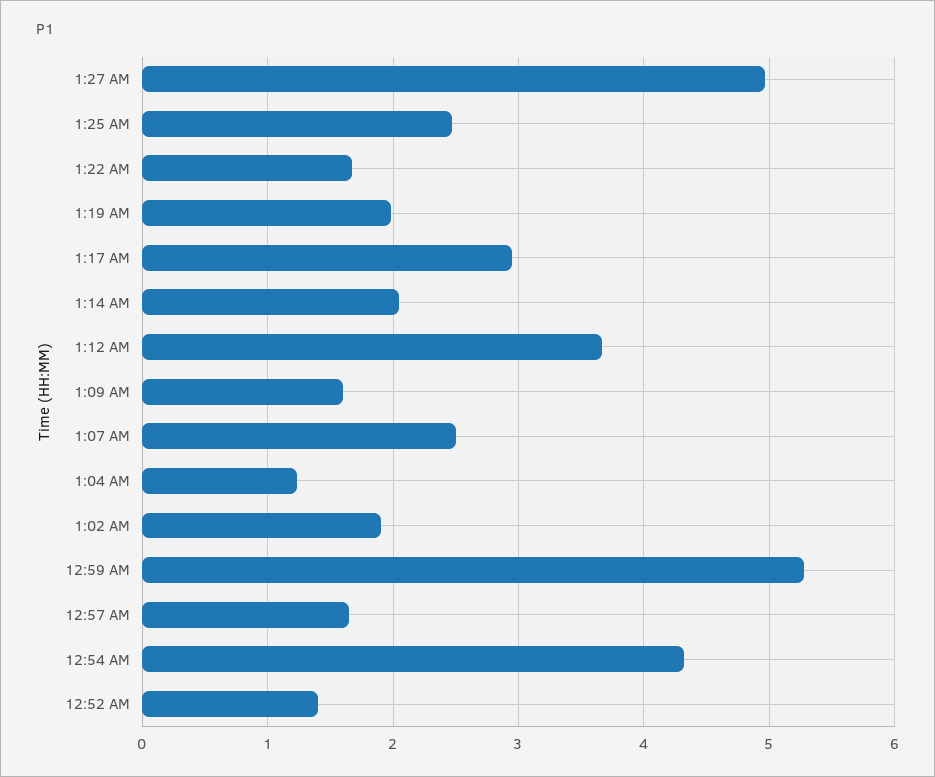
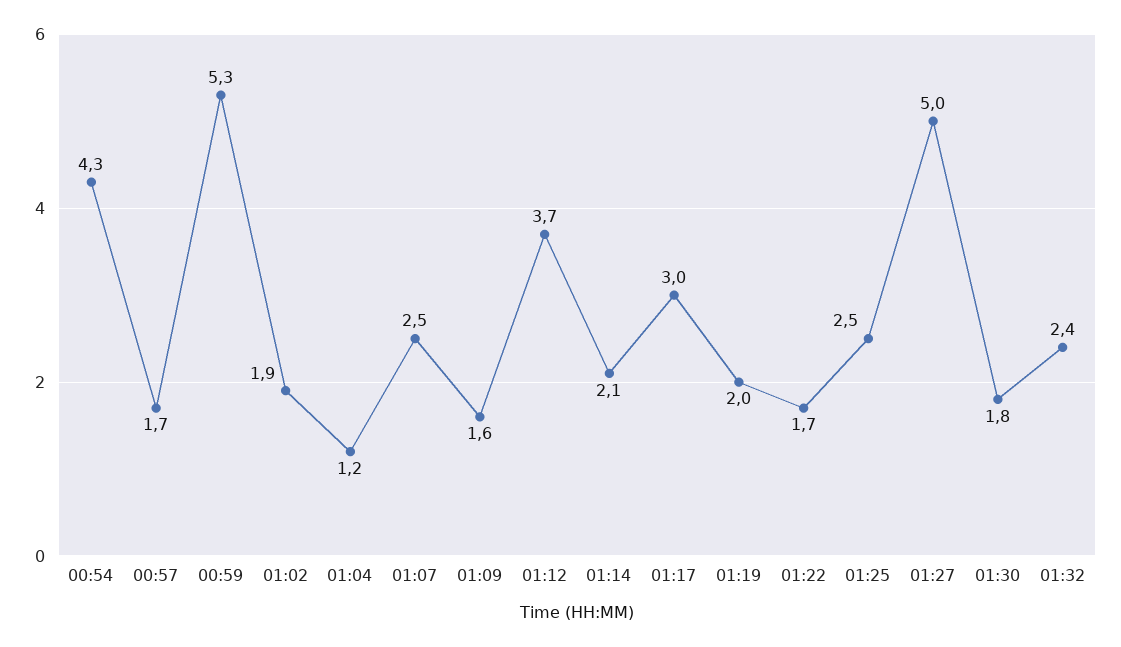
12:52 AM: 1.4 -> none
01:30: none -> 1.8
01:32: none -> 2.4

